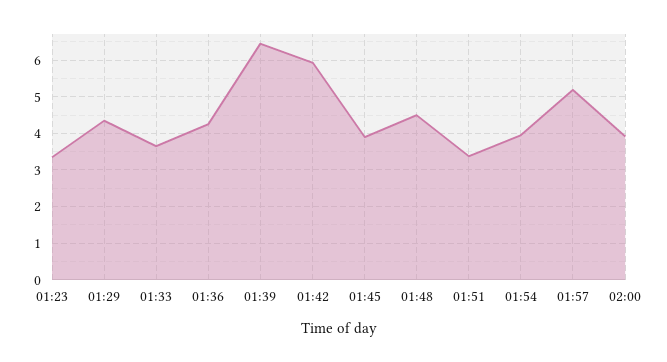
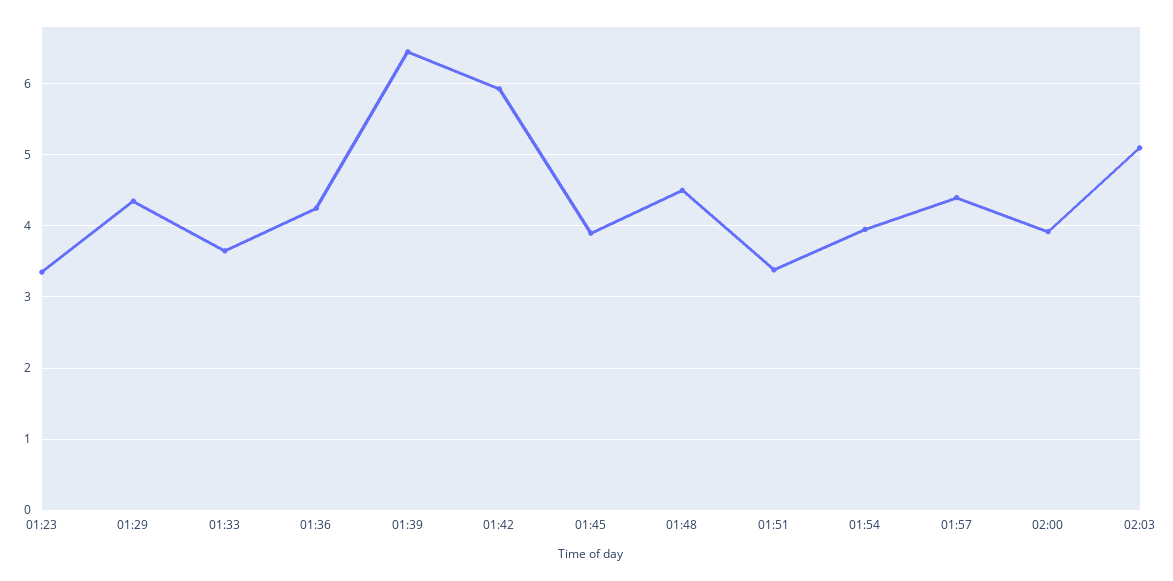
01:57: 5.2 -> 4.4
02:03: none -> 5.1

